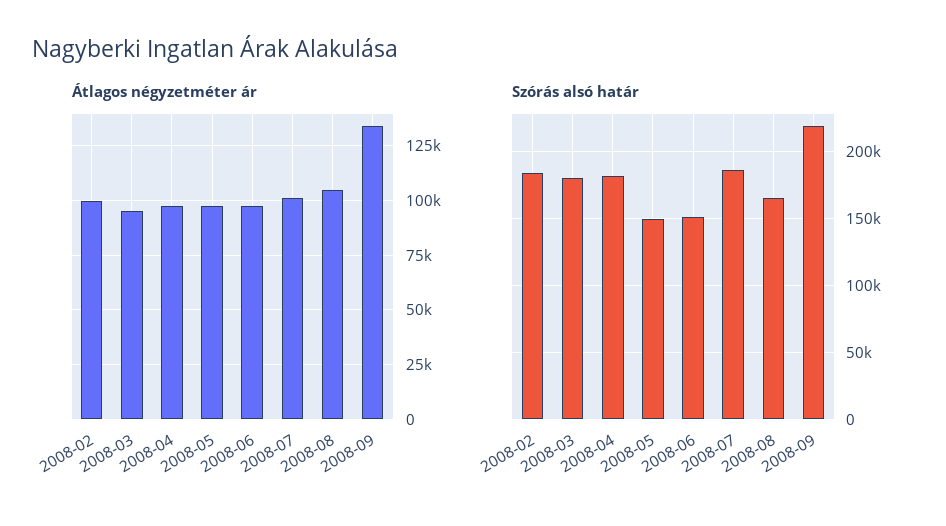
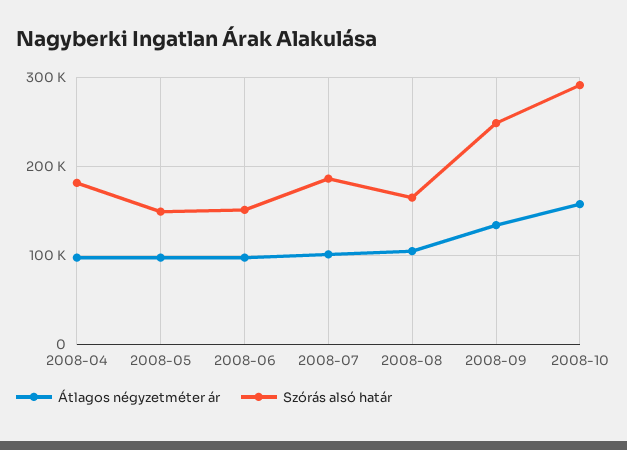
Átlagos négyzetméter ár, 2008-02: 100000 -> none
Átlagos négyzetméter ár, 2008-03: 95000 -> none
Szórás alsó határ, 2008-02: 185000 -> none
Szórás alsó határ, 2008-03: 180000 -> none
Szórás alsó határ, 2008-09: 220000 -> 250000
Átlagos négyzetméter ár, 2008-10: none -> 160000
Szórás alsó határ, 2008-10: none -> 290000

